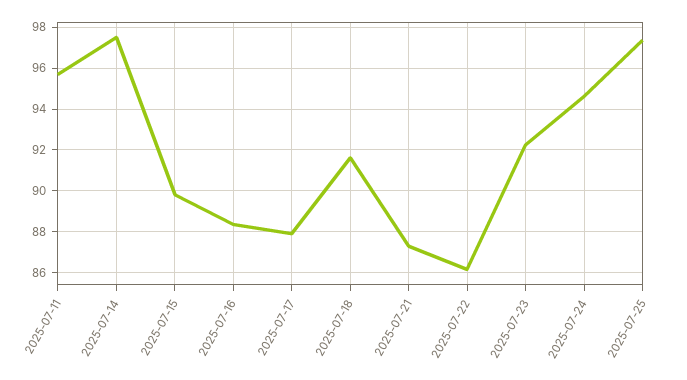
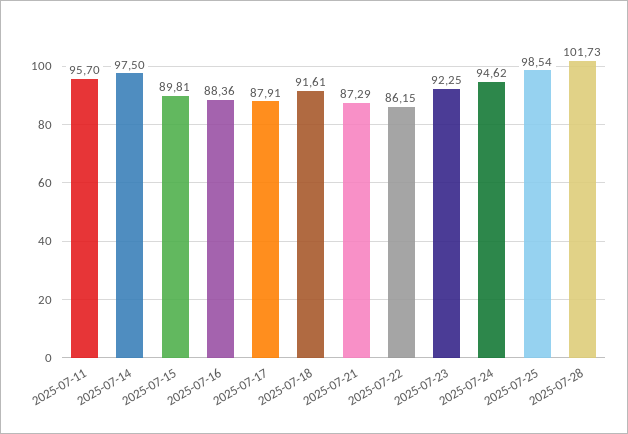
2025-07-25: 97.5 -> 98.54
2025-07-28: none -> 101.73

